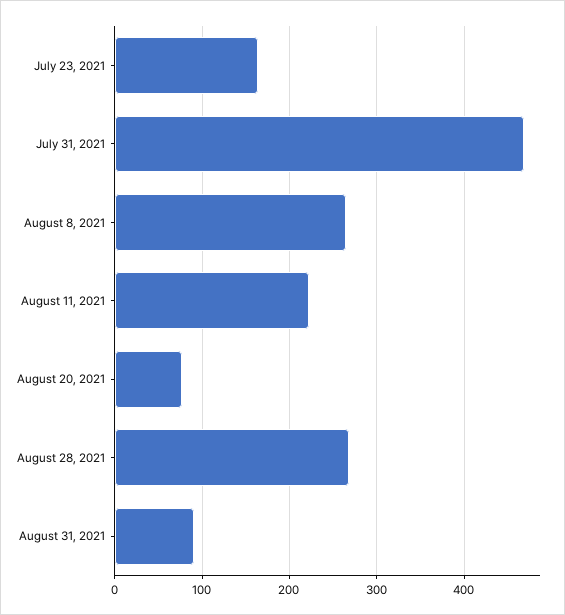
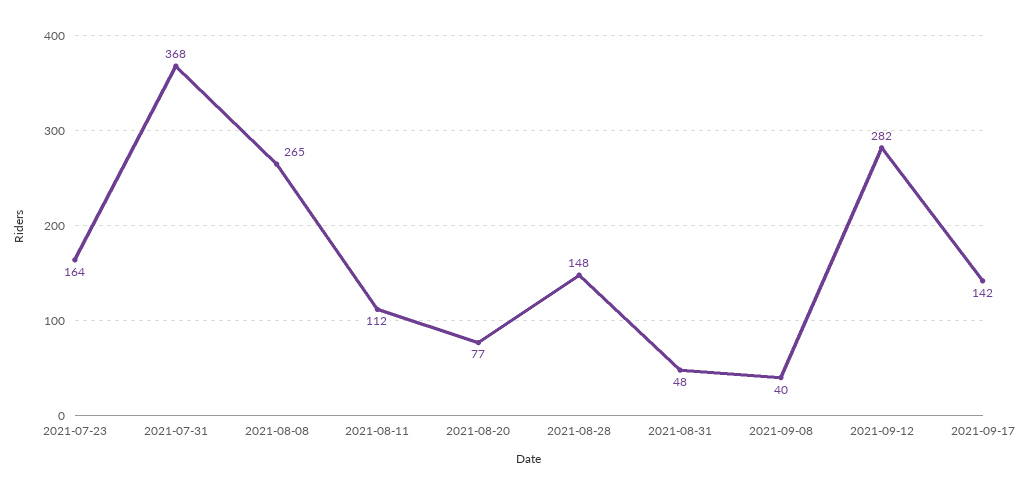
July 31, 2021: 470 -> 368
August 11, 2021: 220 -> 112
August 28, 2021: 270 -> 148
August 31, 2021: 90 -> 48
2021-09-08: none -> 40
2021-09-12: none -> 282
2021-09-17: none -> 142

